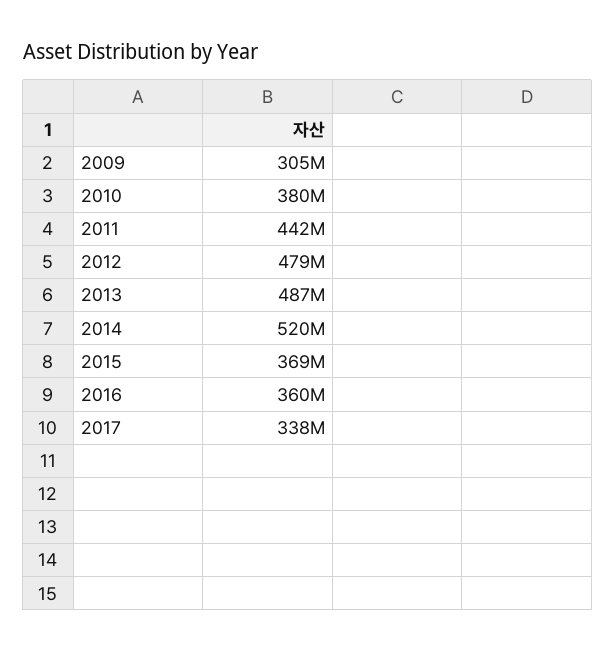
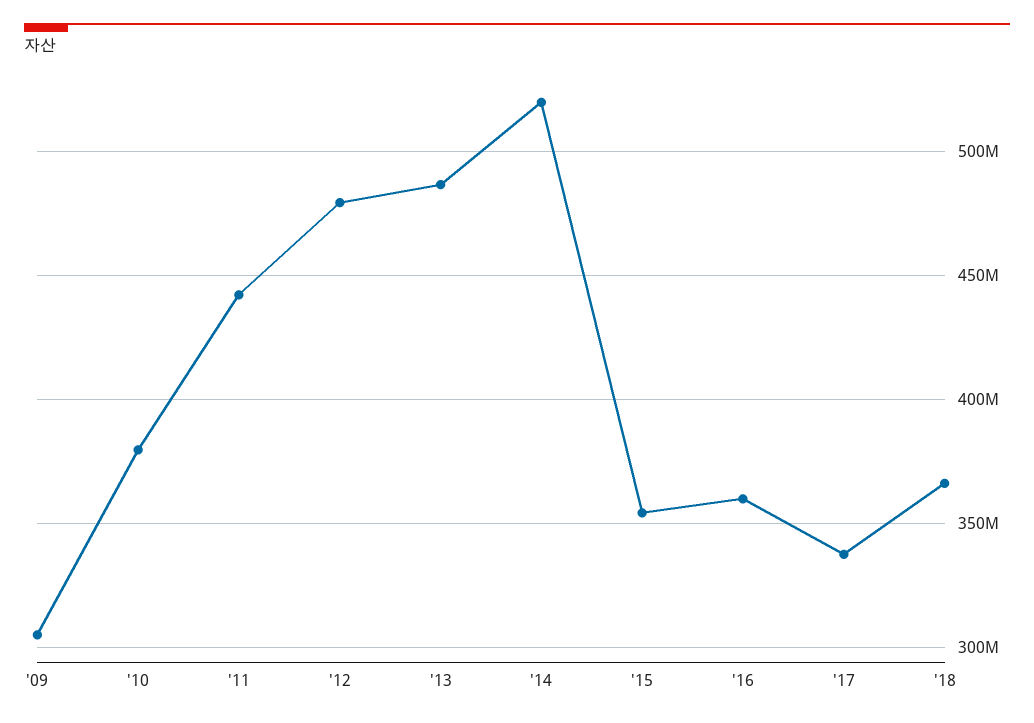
2015: 369000000 -> 355000000
'18: none -> 365000000

